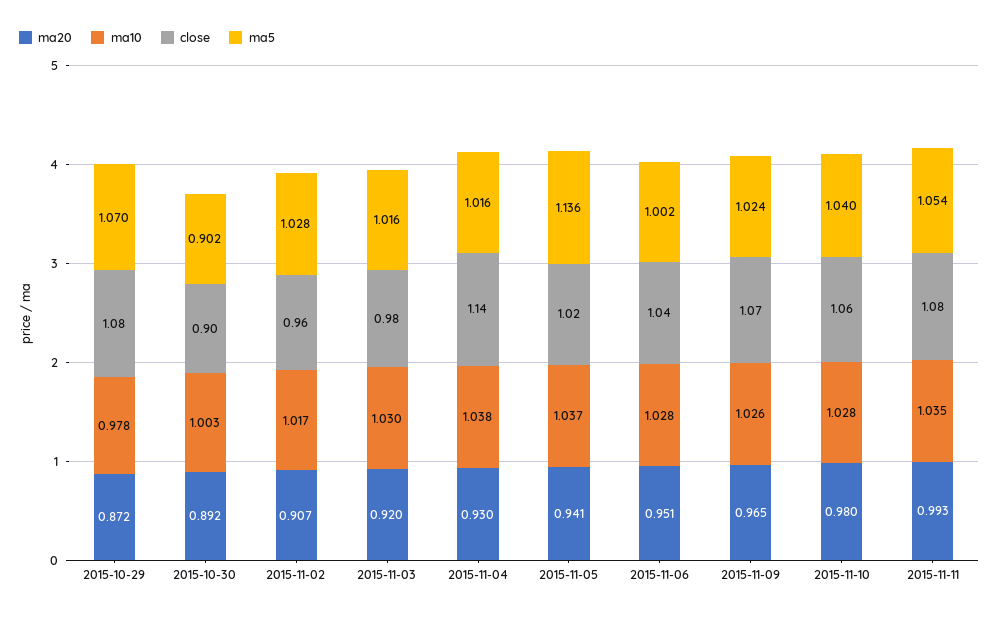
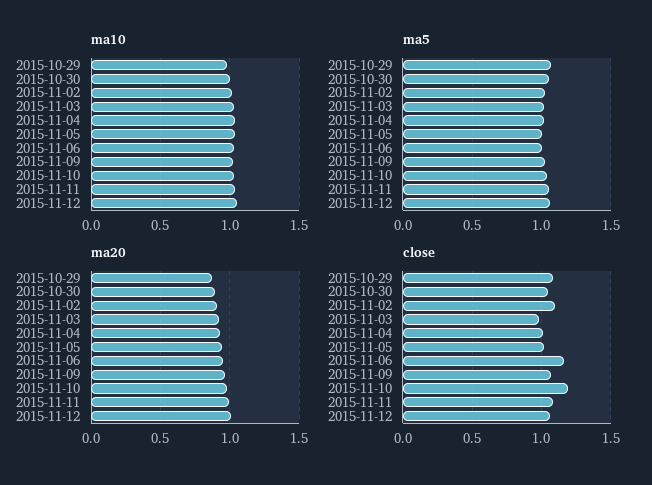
close, 2015-10-30: 0.9 -> 1.05
ma5, 2015-10-30: 0.902 -> 1.05
close, 2015-11-02: 0.96 -> 1.1
close, 2015-11-04: 1.14 -> 1
ma5, 2015-11-05: 1.136 -> 1
close, 2015-11-06: 1.04 -> 1.15
close, 2015-11-10: 1.06 -> 1.2
ma10, 2015-11-12: none -> 1.05
ma5, 2015-11-12: none -> 1.05
ma20, 2015-11-12: none -> 1
close, 2015-11-12: none -> 1.05

